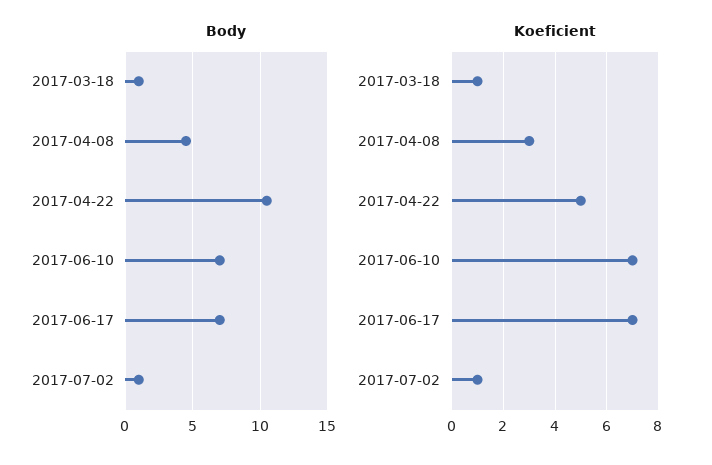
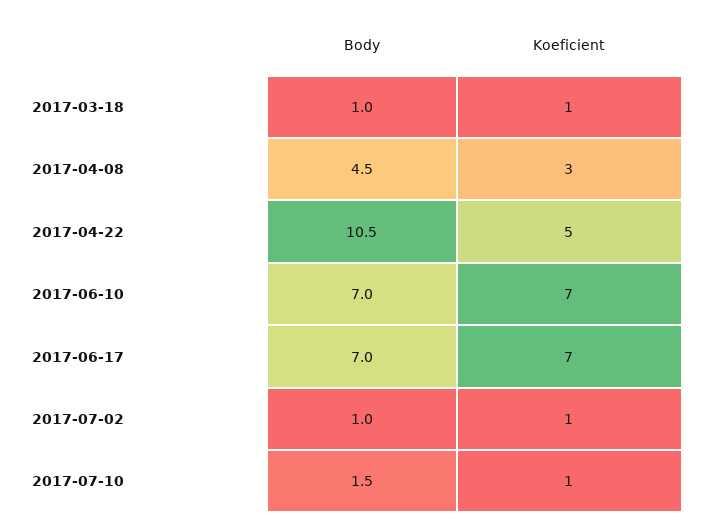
Body, 2017-07-10: none -> 1.5
Koeficient, 2017-07-10: none -> 1

